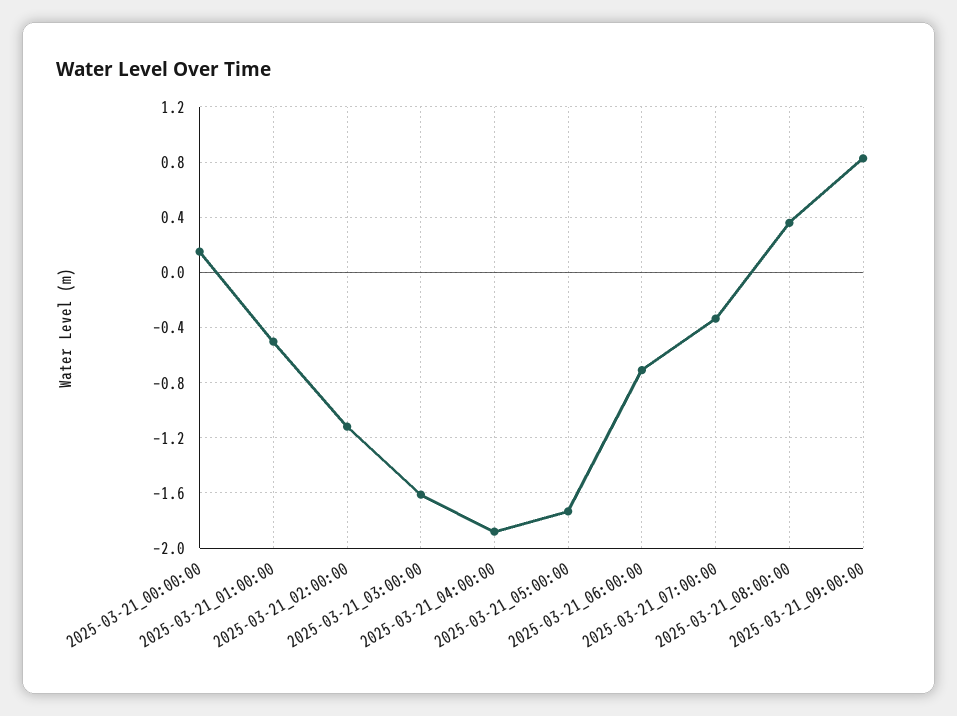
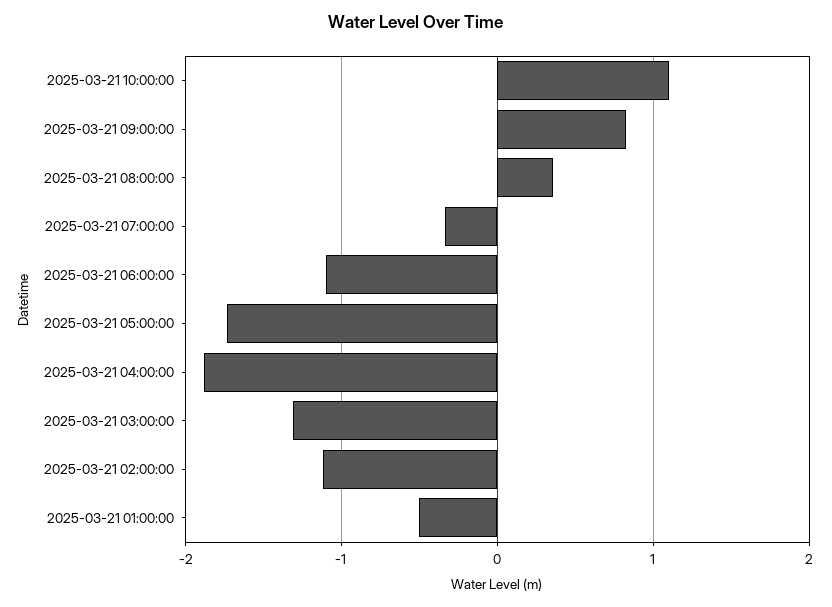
2025-03-21_00:00:00: 0.15 -> none
2025-03-21_03:00:00: -1.6 -> -1.3
2025-03-21_06:00:00: -0.7 -> -1.1
2025-03-21 10:00:00: none -> 1.1

